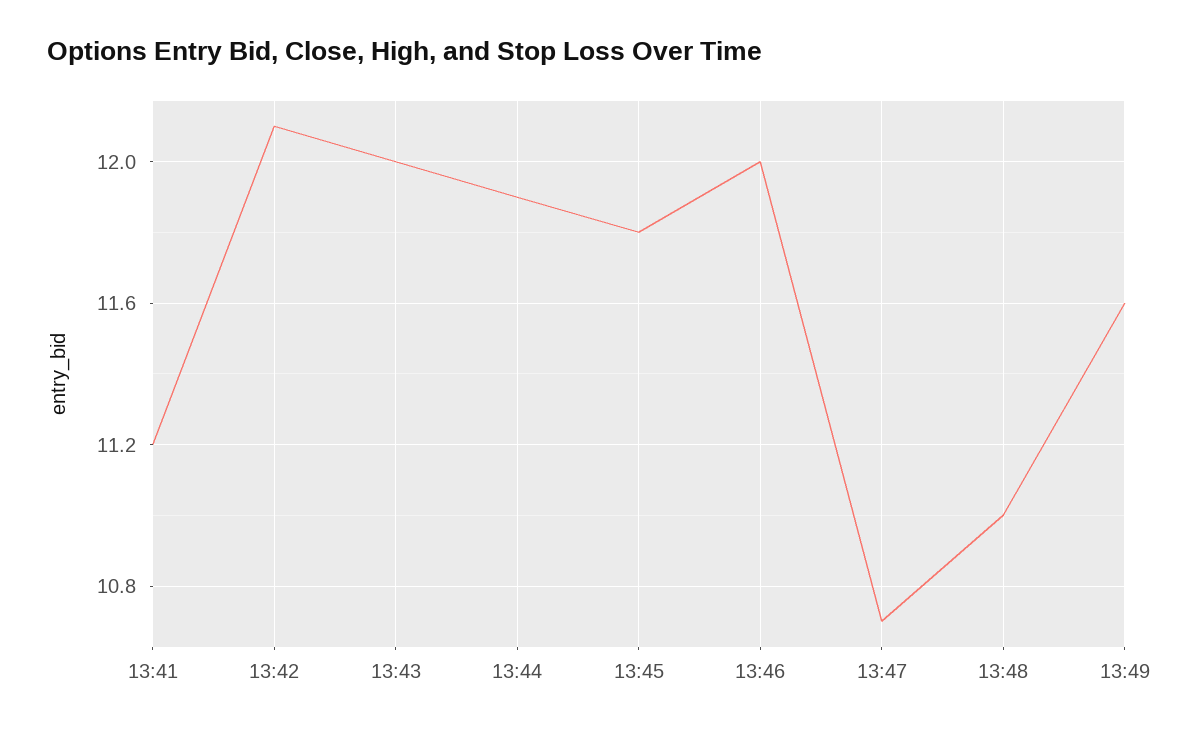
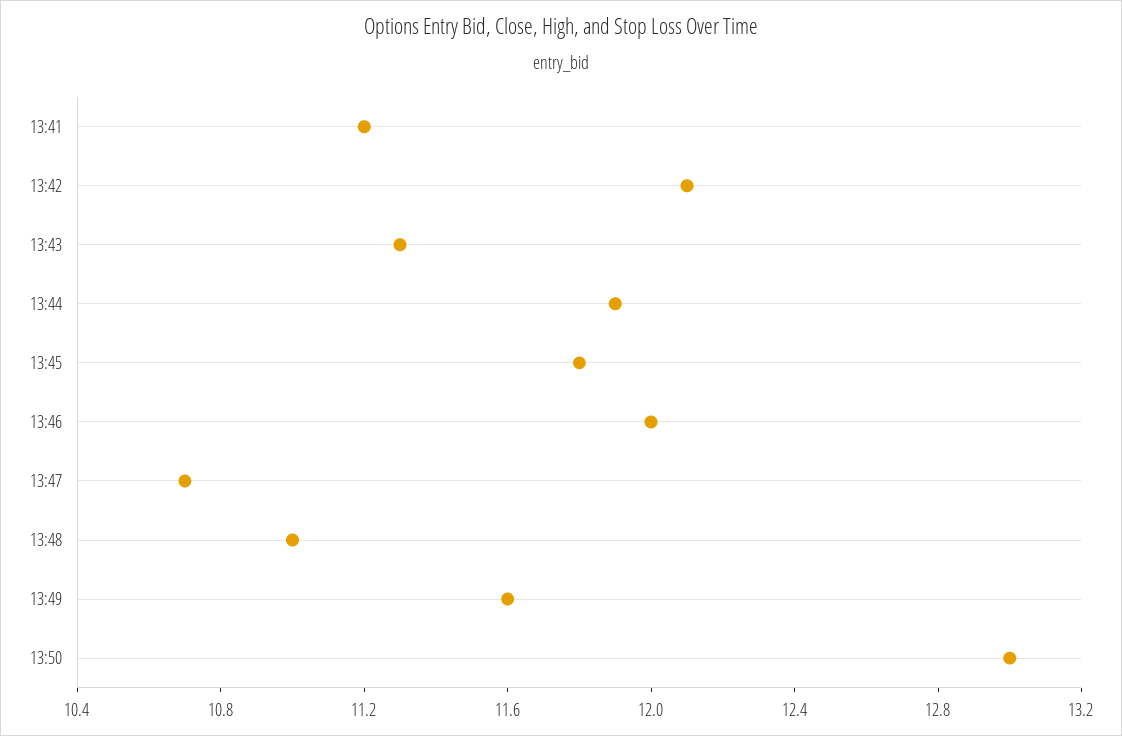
13:43: 12 -> 11.3
13:50: none -> 13

